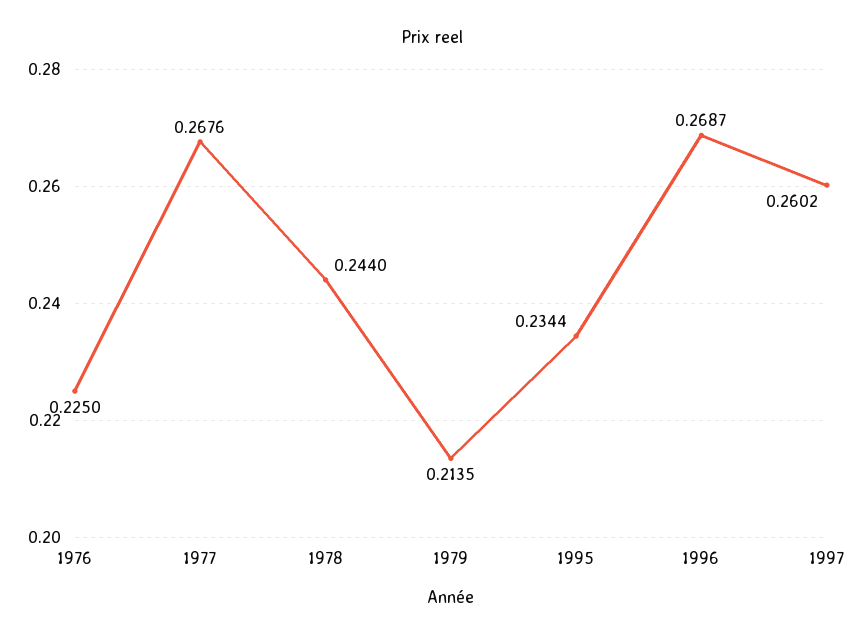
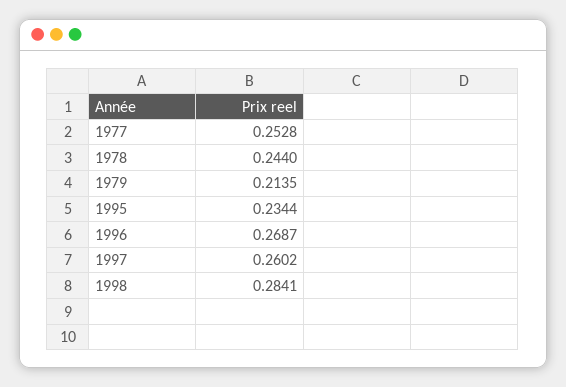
1976: 0.225 -> none
1977: 0.2676 -> 0.2528
1998: none -> 0.2841

